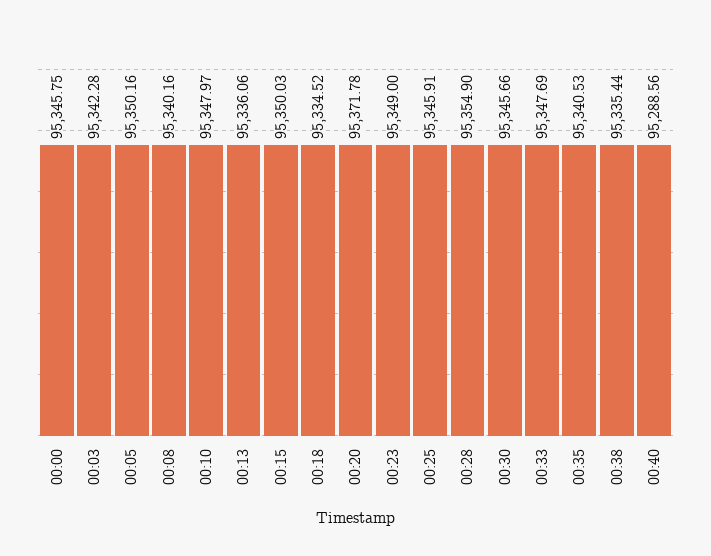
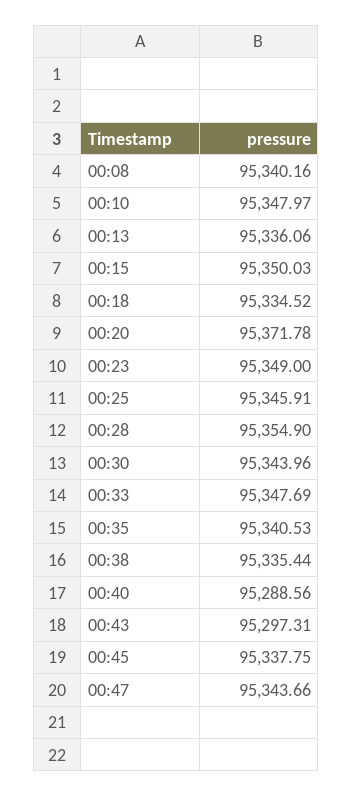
00:00: 95345.75 -> none
00:03: 95342.28 -> none
00:05: 95350.16 -> none
00:30: 95345.66 -> 95343.96
00:43: none -> 95297.31
00:45: none -> 95337.75
00:47: none -> 95343.66

